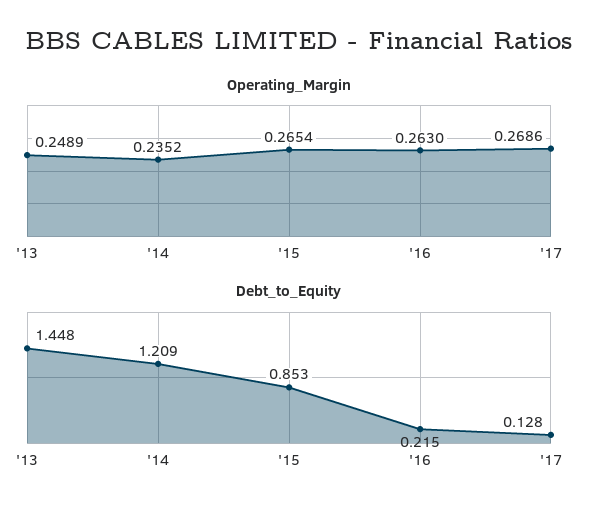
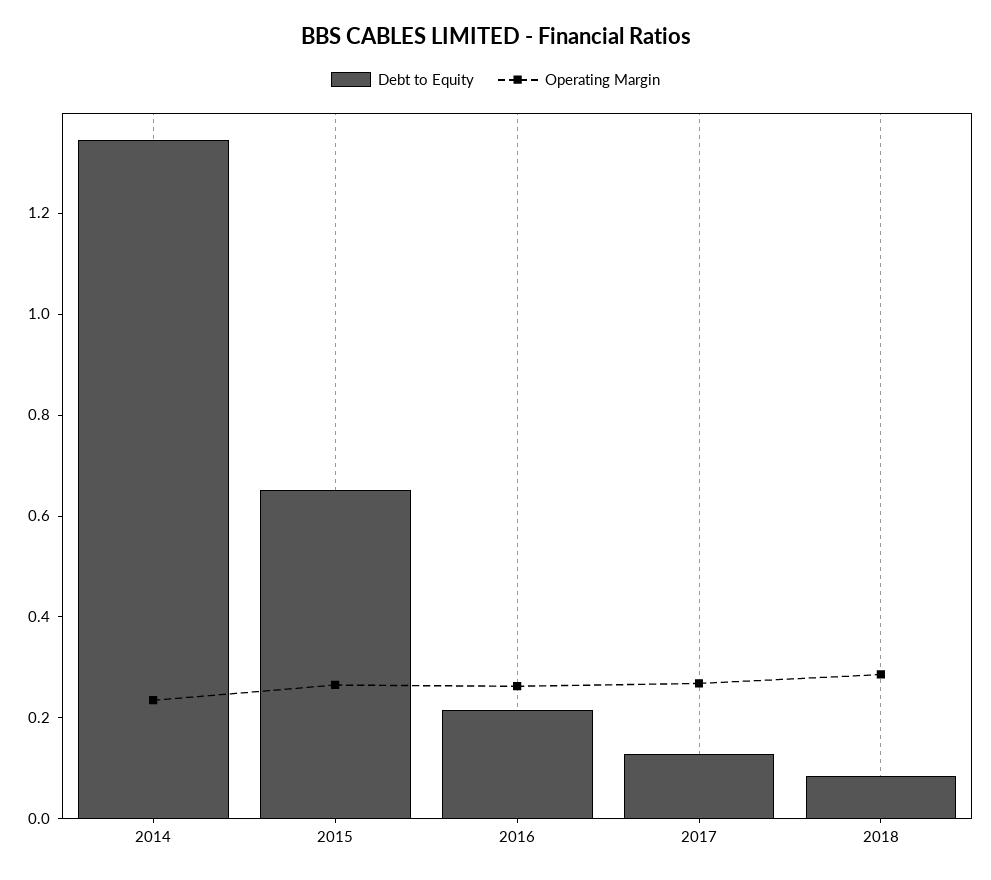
Operating_Margin, '13: 0.2489 -> none
Debt_to_Equity, '13: 1.448 -> none
Debt_to_Equity, '14: 1.209 -> 1.35
Debt_to_Equity, '15: 0.853 -> 0.65
Debt_to_Equity, 2018: none -> 0.1
Operating_Margin, 2018: none -> 0.3

